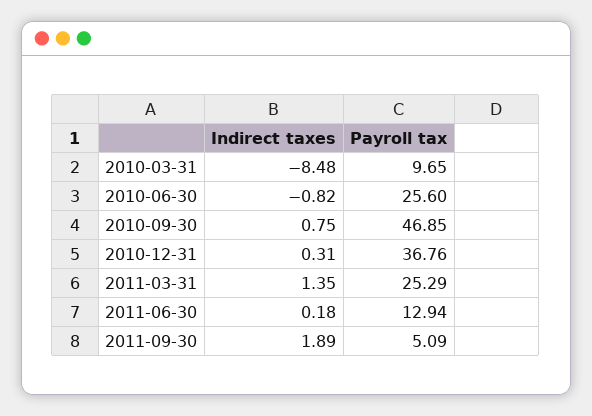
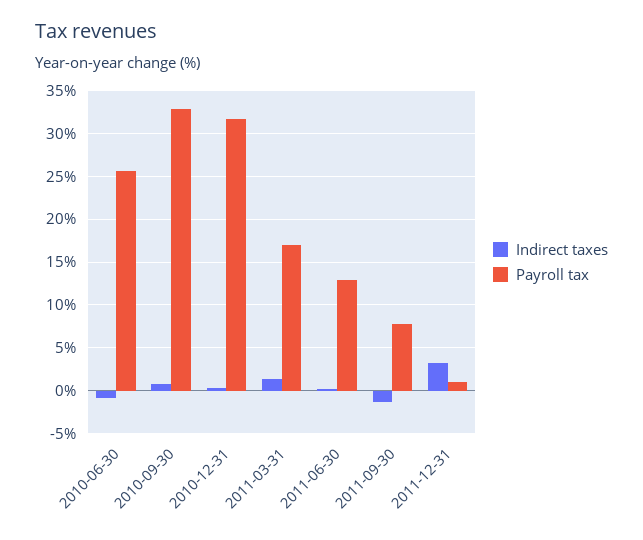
Indirect taxes, 2010-03-31: -8.48 -> none
Payroll tax, 2010-03-31: 9.65 -> none
Payroll tax, 2010-09-30: 46.85 -> 33
Payroll tax, 2010-12-31: 36.76 -> 32
Payroll tax, 2011-03-31: 25.29 -> 17
Indirect taxes, 2011-09-30: 1.89 -> -1
Payroll tax, 2011-09-30: 5.09 -> 8
Indirect taxes, 2011-12-31: none -> 3
Payroll tax, 2011-12-31: none -> 1

